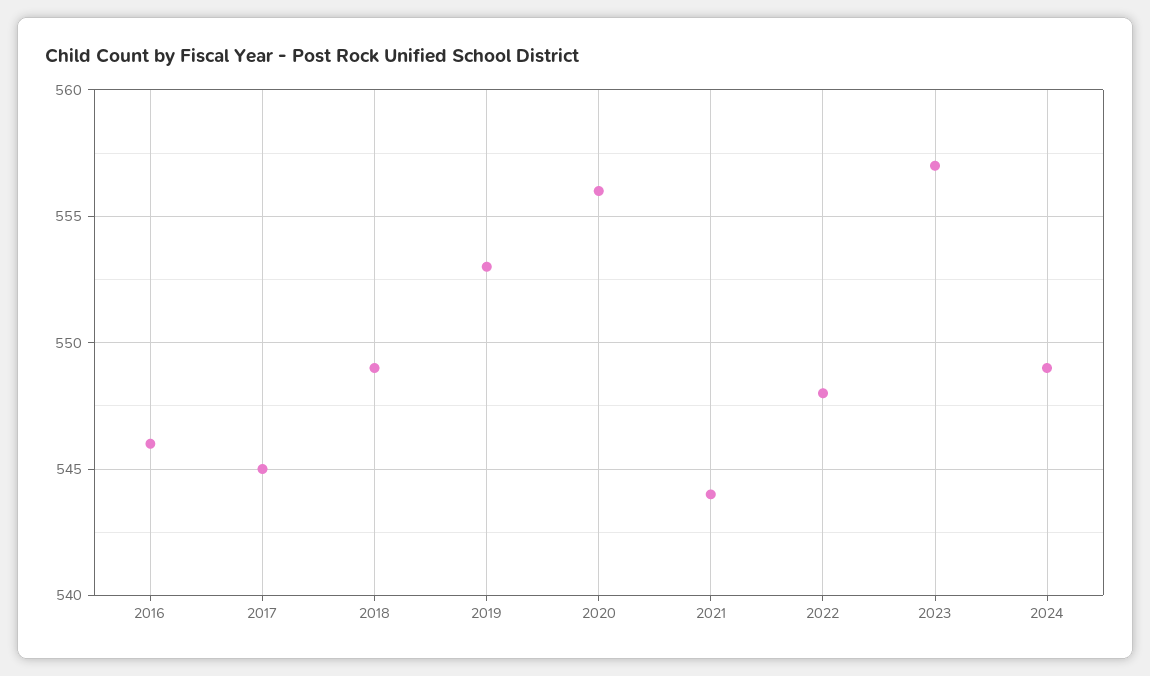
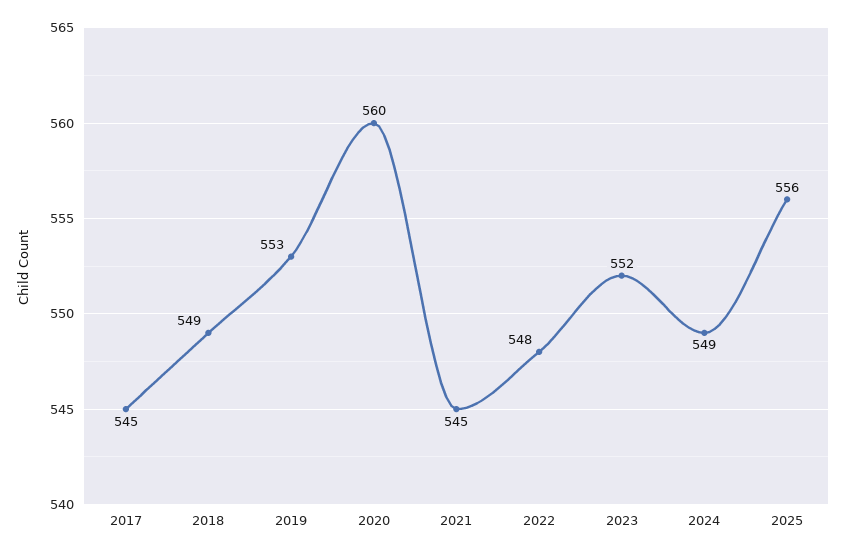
2016: 546 -> none
2020: 556 -> 560
2021: 544 -> 545
2023: 557 -> 552
2025: none -> 556

